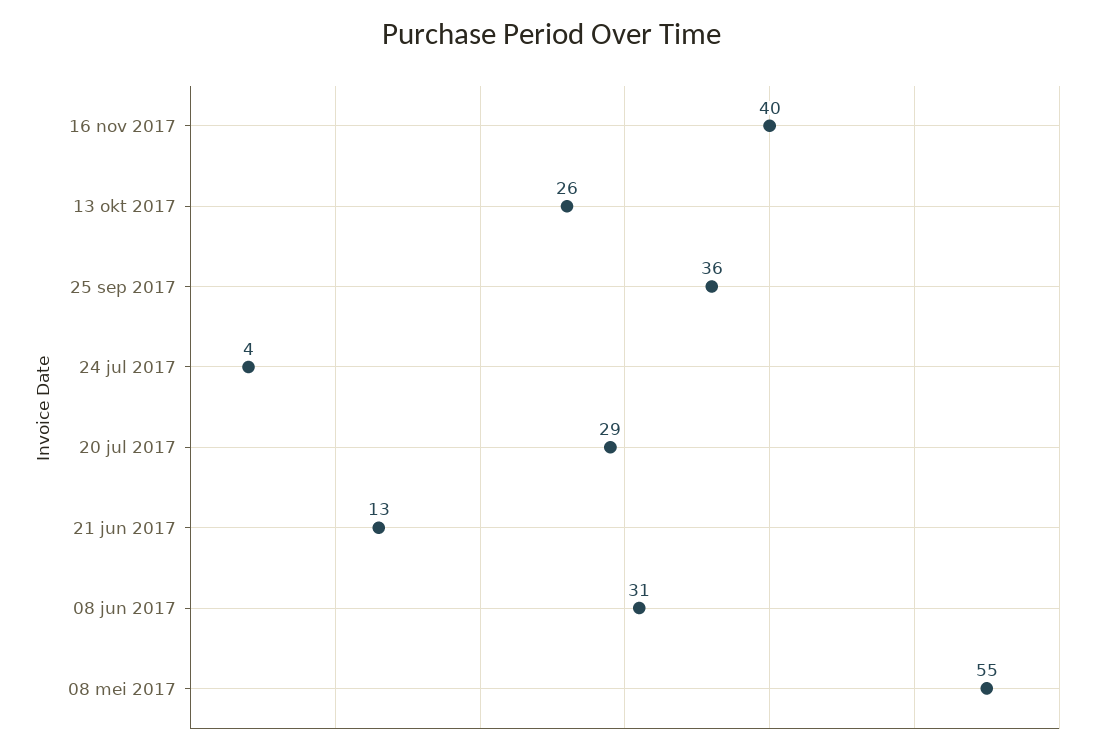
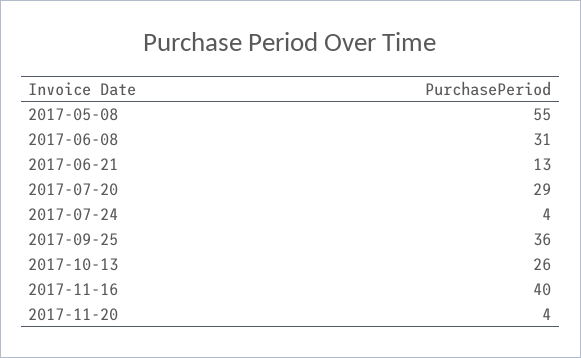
2017-11-20: none -> 4

